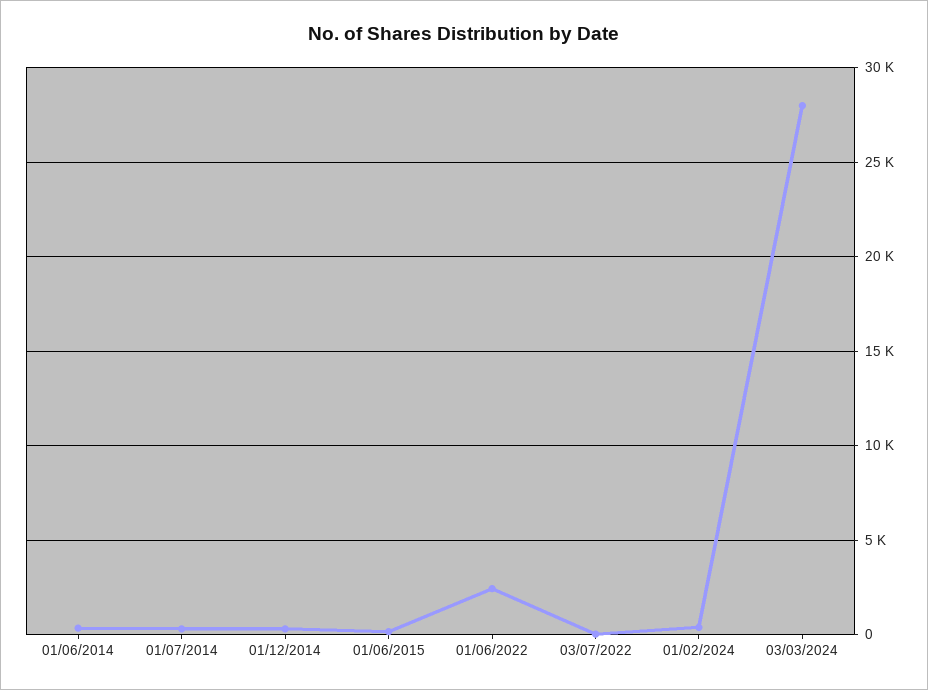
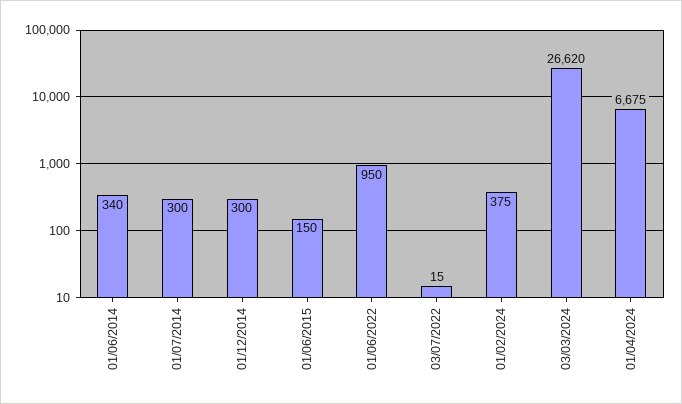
01/06/2022: 2500 -> 950
03/03/2024: 28000 -> 26620
01/04/2024: none -> 6675

